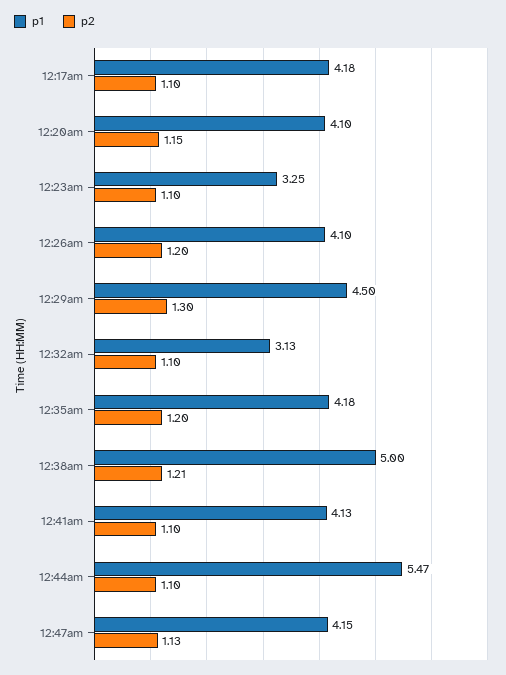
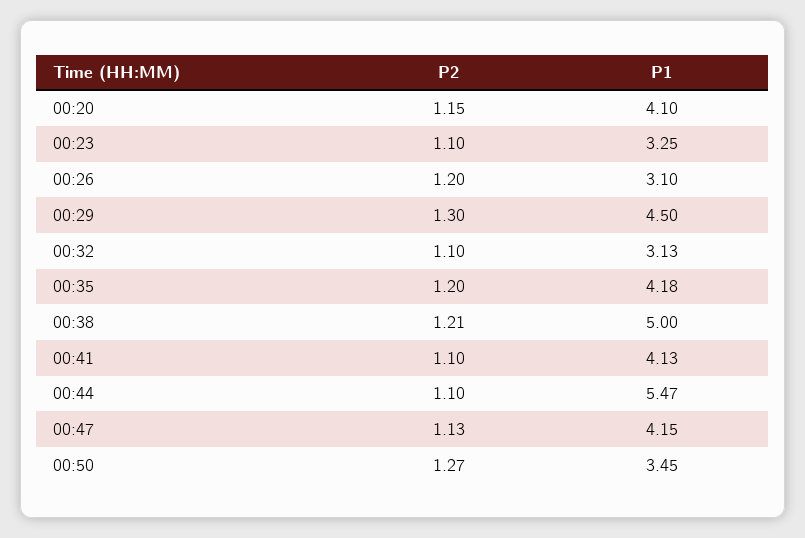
p1, 12:17am: 4.18 -> none
p2, 12:17am: 1.1 -> none
p1, 12:26am: 4.1 -> 3.1
p2, 00:50: none -> 1.27
p1, 00:50: none -> 3.45

